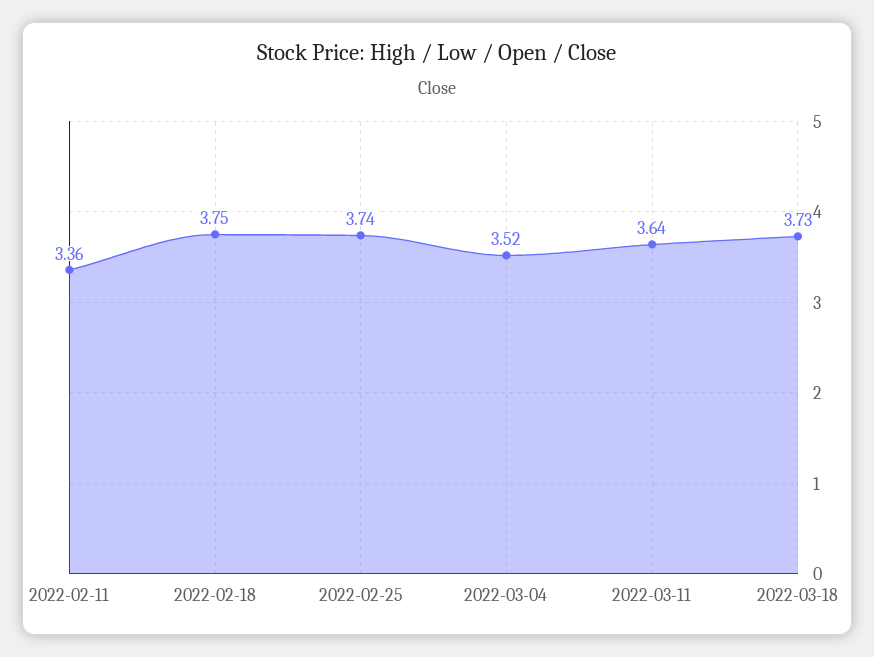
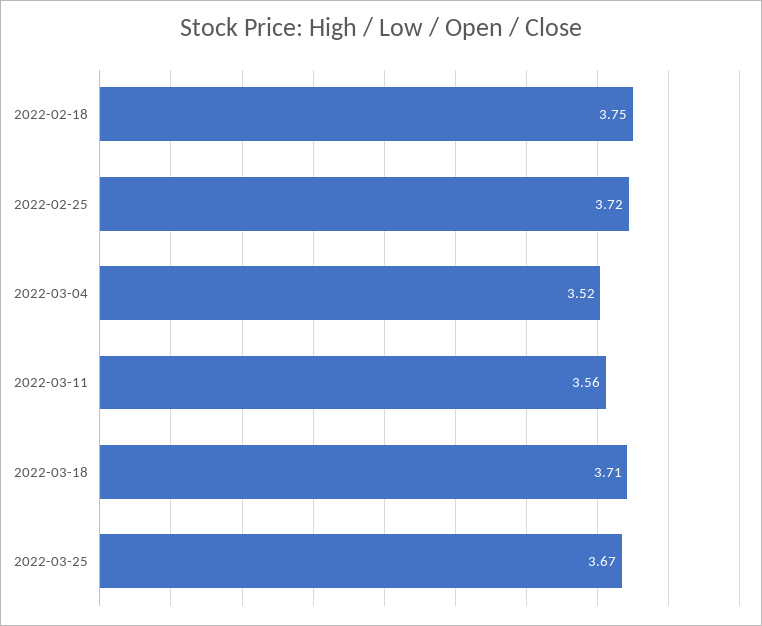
2022-02-11: 3.36 -> none
2022-02-25: 3.74 -> 3.72
2022-03-11: 3.64 -> 3.56
2022-03-18: 3.73 -> 3.71
2022-03-25: none -> 3.67

